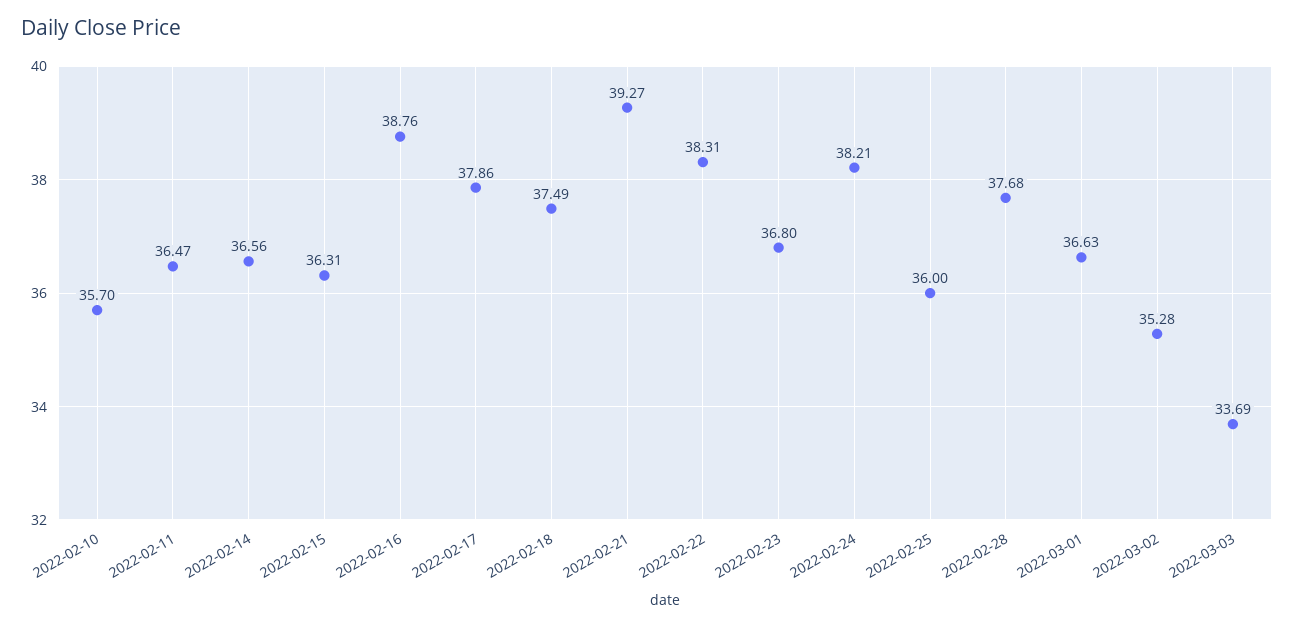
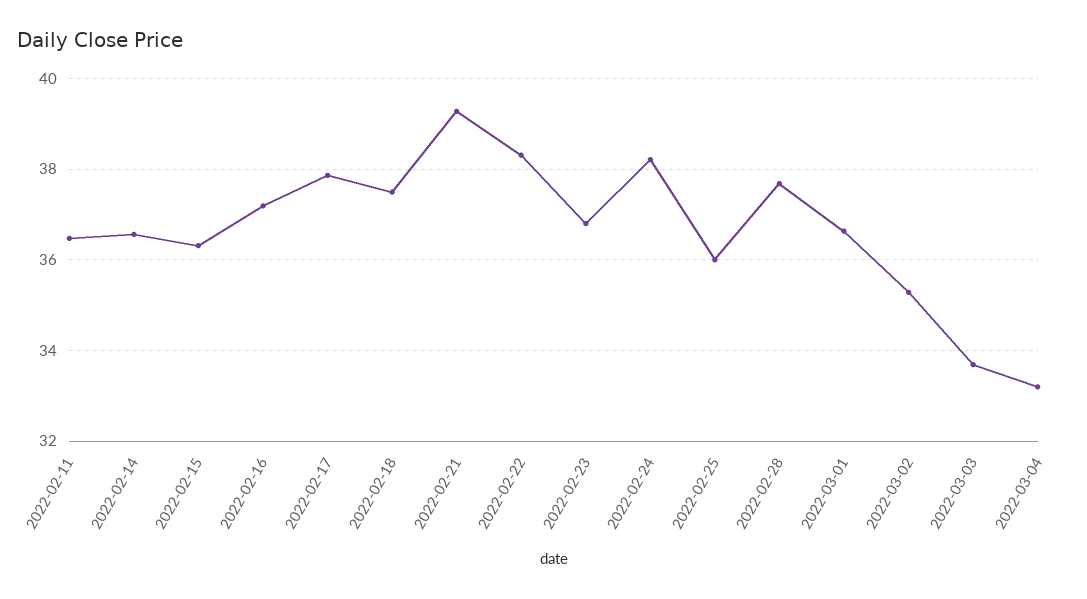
2022-02-10: 35.7 -> none
2022-02-16: 38.76 -> 37.2
2022-03-04: none -> 33.2

